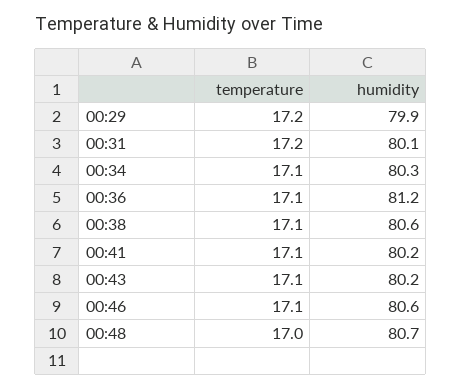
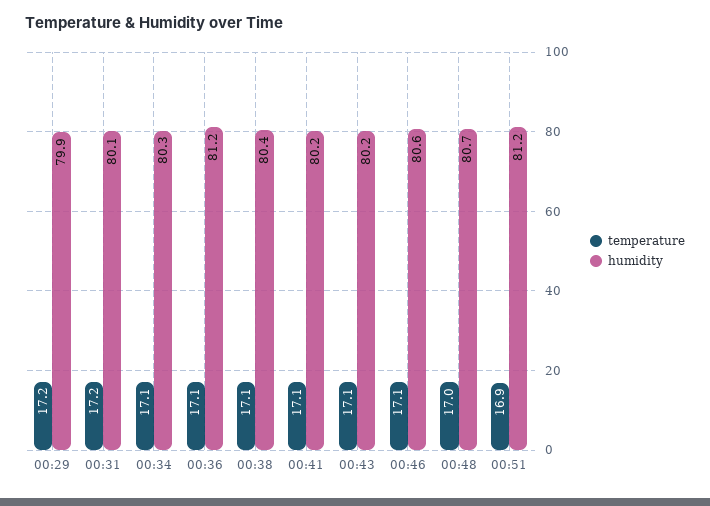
humidity, 00:38: 80.6 -> 80.4
temperature, 00:51: none -> 16.9
humidity, 00:51: none -> 81.2

